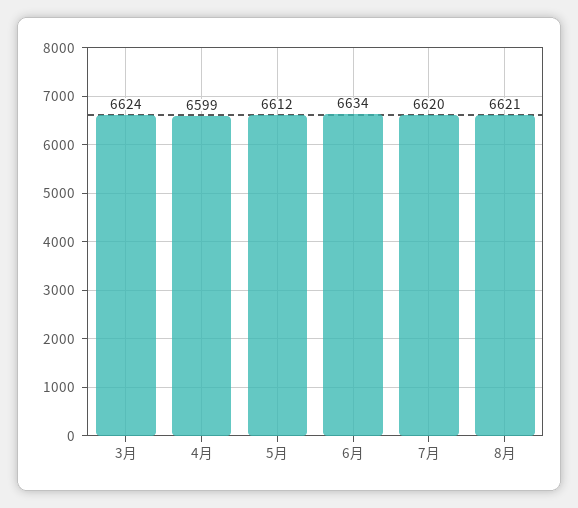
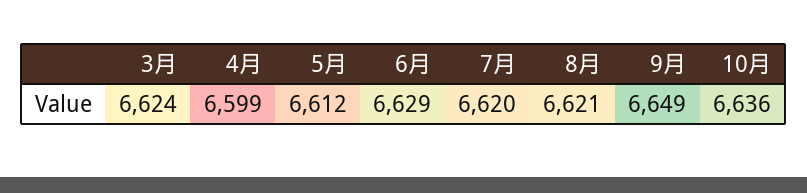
6月: 6634 -> 6629
9月: none -> 6649
10月: none -> 6636

